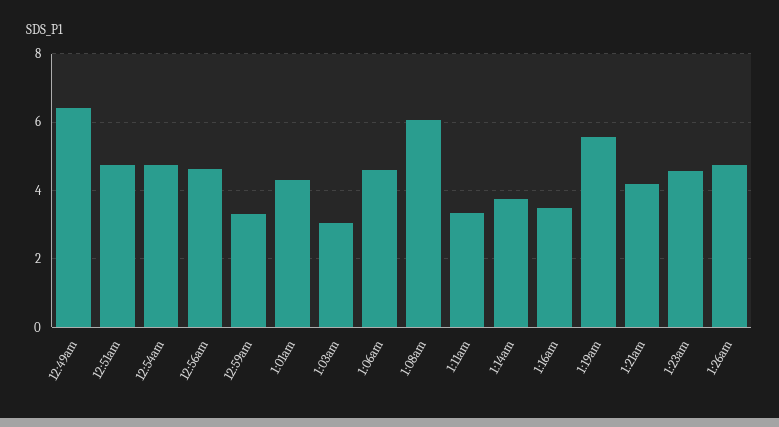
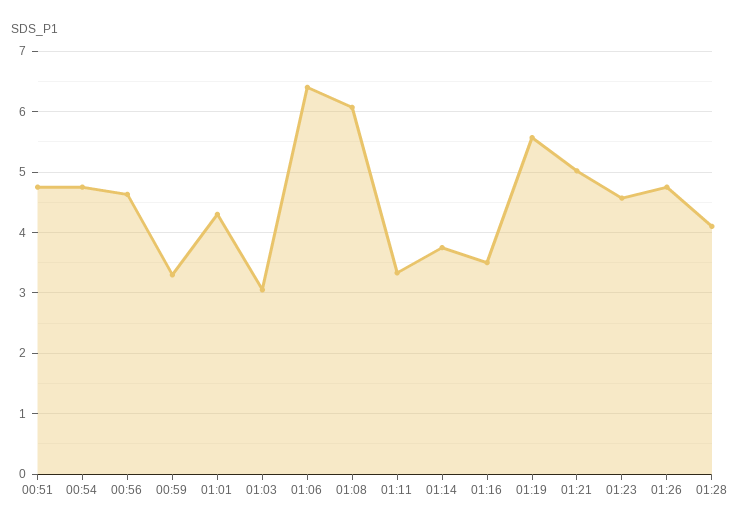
12:49am: 6.4 -> none
1:06am: 4.6 -> 6.4
1:21am: 4.2 -> 5
01:28: none -> 4.1

